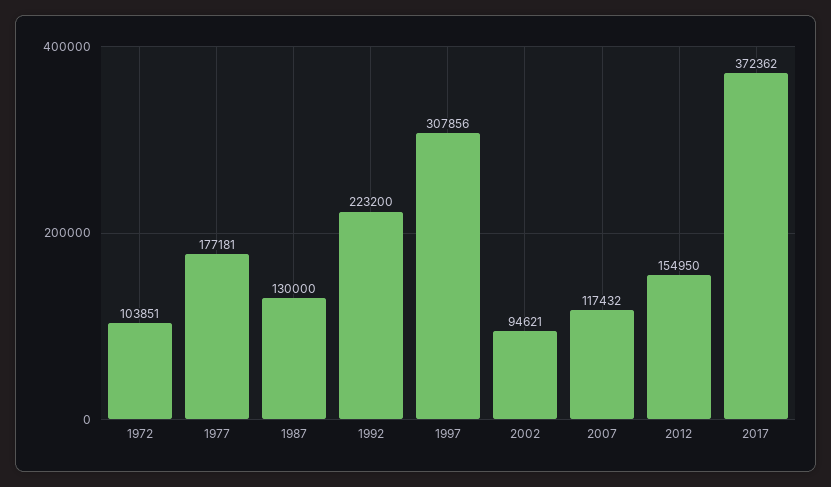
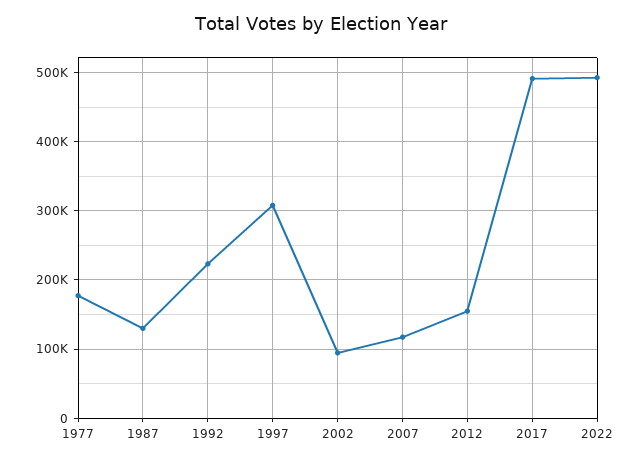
1972: 103851 -> none
2017: 372362 -> 490000
2022: none -> 490000

